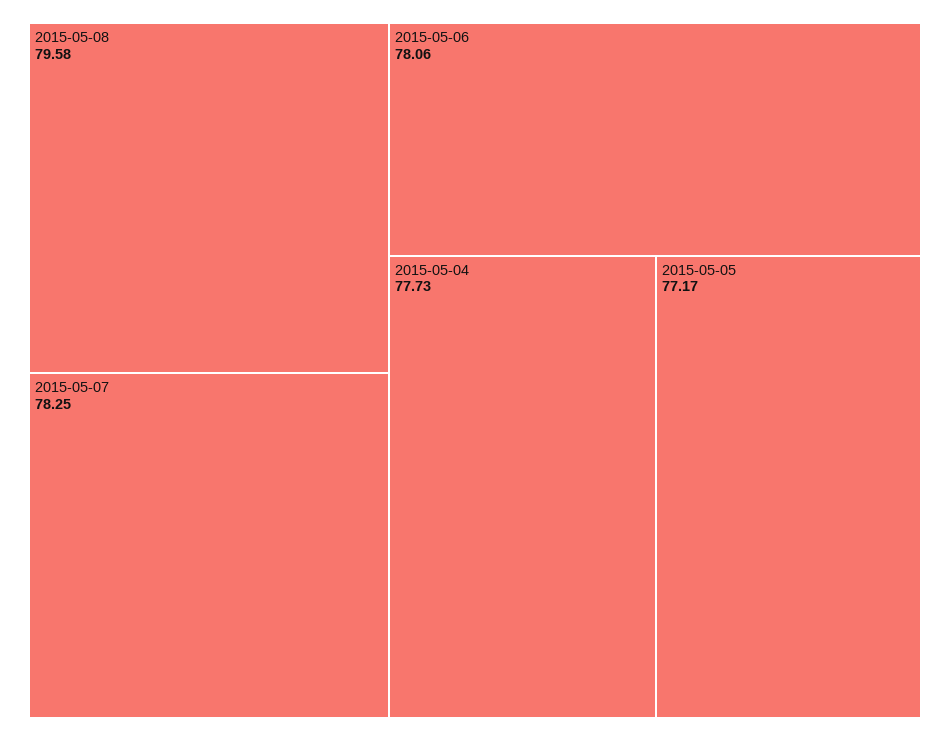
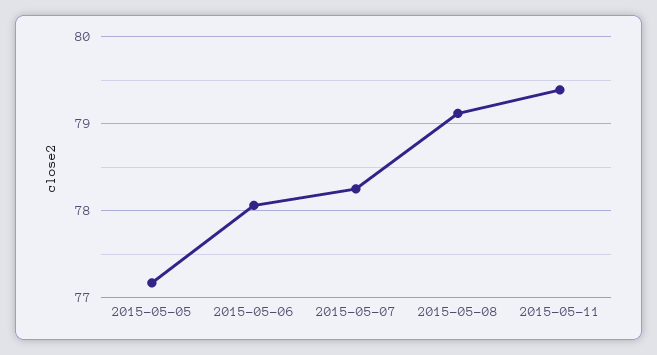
2015-05-08: 79.58 -> 79.1
2015-05-04: 77.73 -> none
2015-05-11: none -> 79.4

